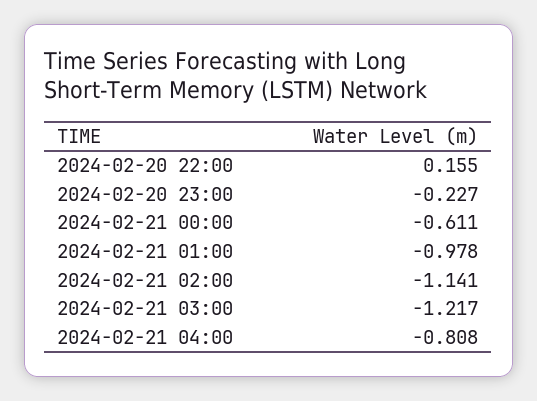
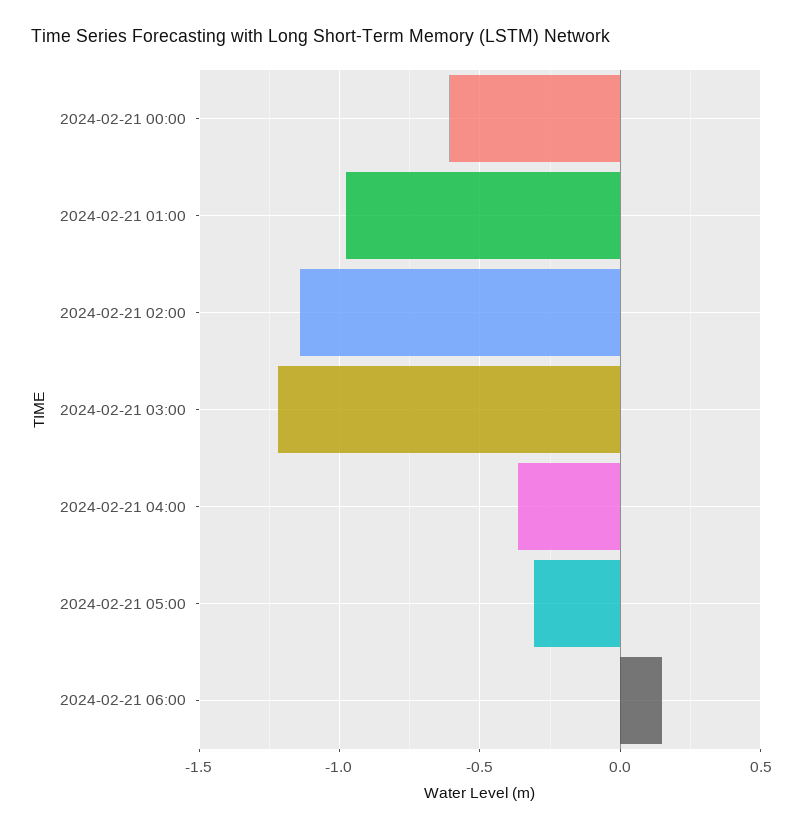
2024-02-20 22:00: 0.155 -> none
2024-02-20 23:00: -0.227 -> none
2024-02-21 04:00: -0.808 -> -0.35
2024-02-21 05:00: none -> -0.3
2024-02-21 06:00: none -> 0.15

